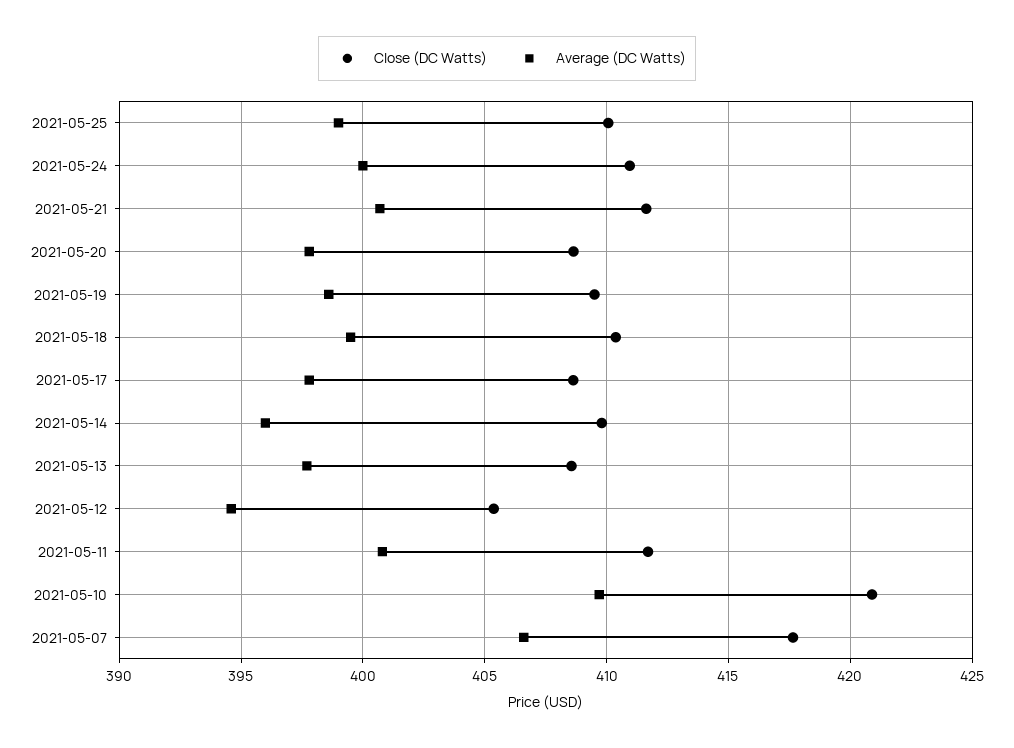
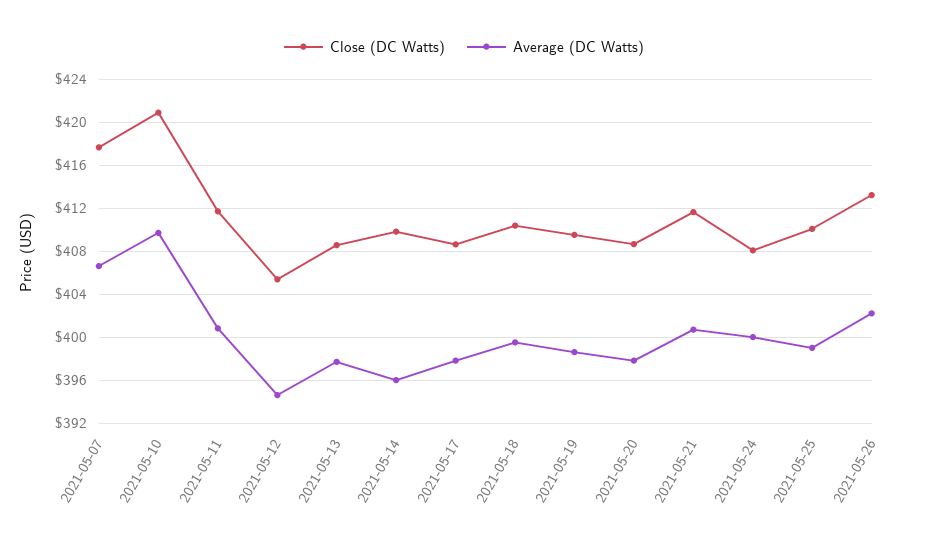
Close (DC Watts), 2021-05-24: 411 -> 408
Close (DC Watts), 2021-05-26: none -> 413
Average (DC Watts), 2021-05-26: none -> 402

